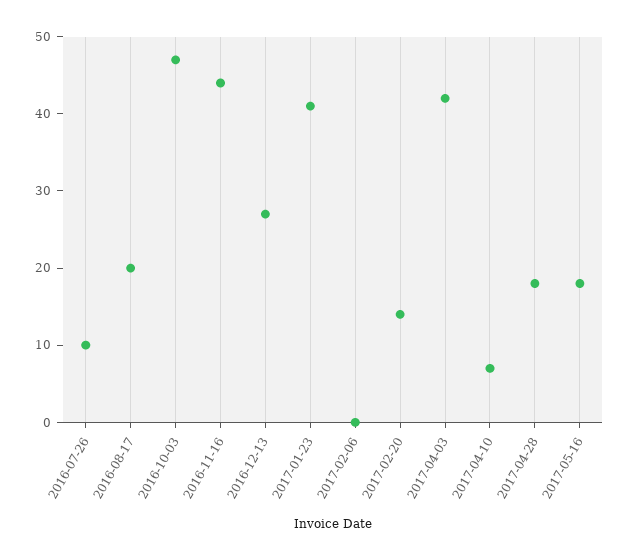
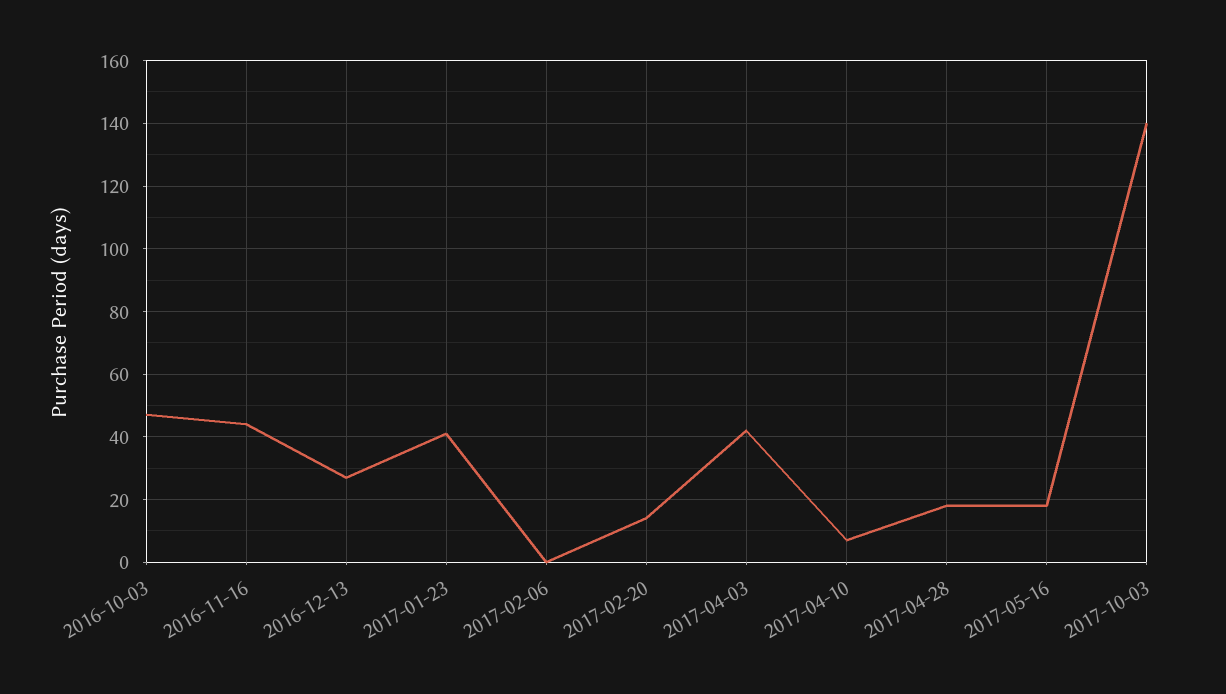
2016-07-26: 10 -> none
2016-08-17: 20 -> none
2017-10-03: none -> 140

